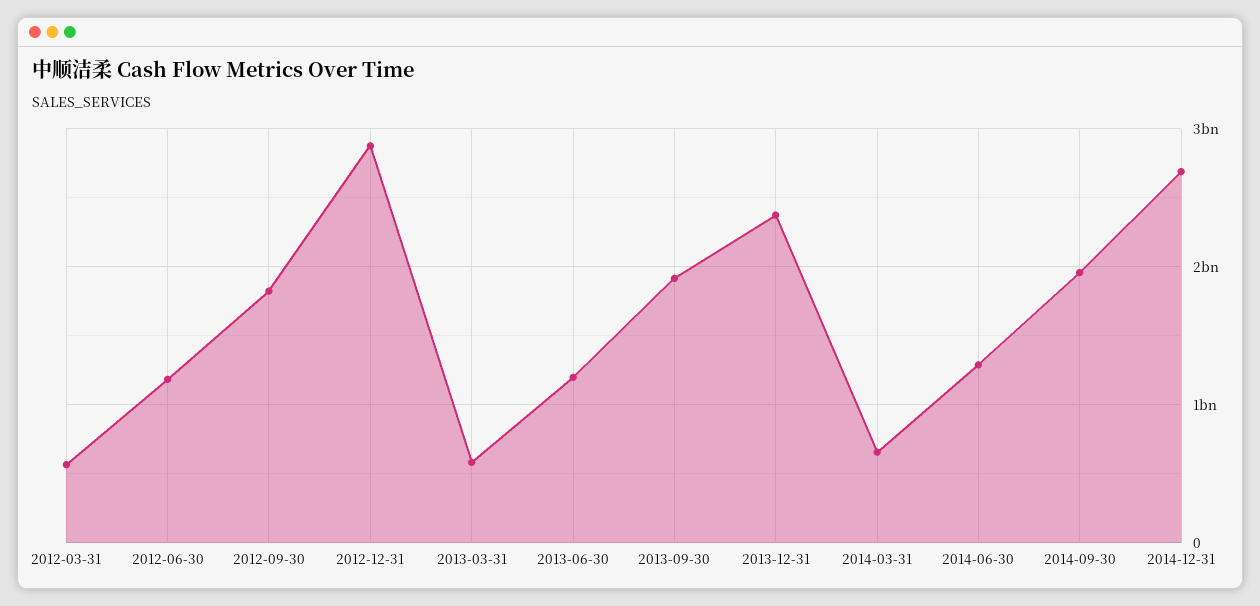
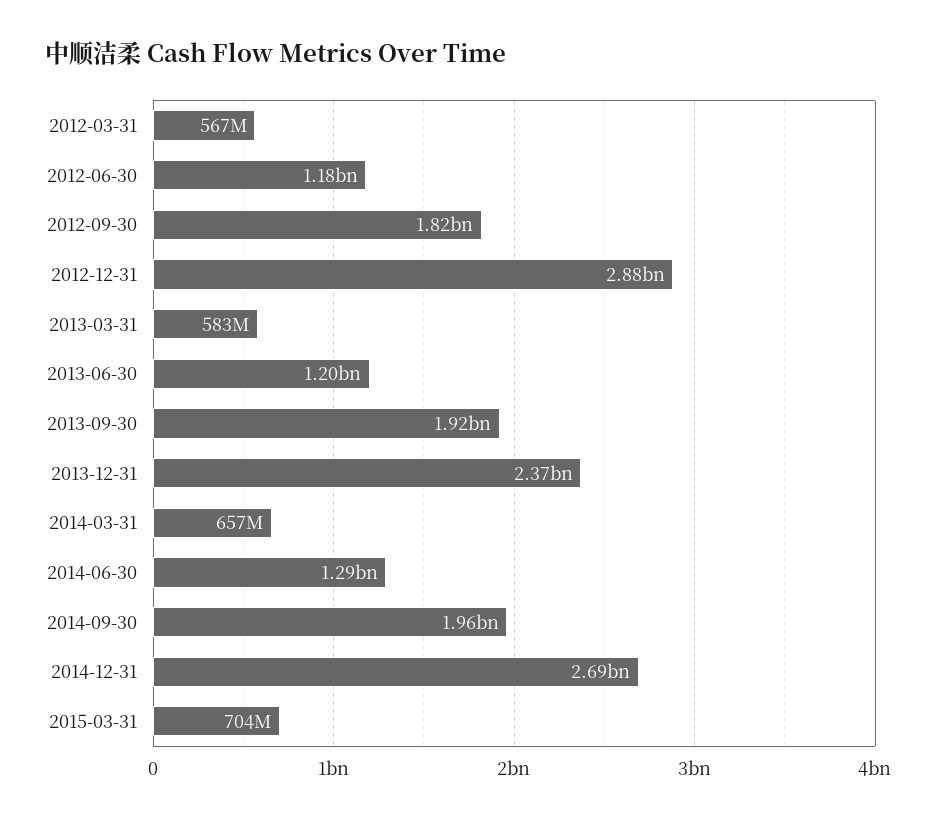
2015-03-31: none -> 704000000

